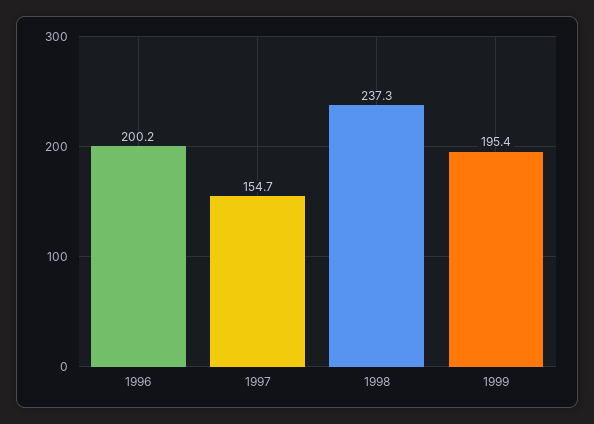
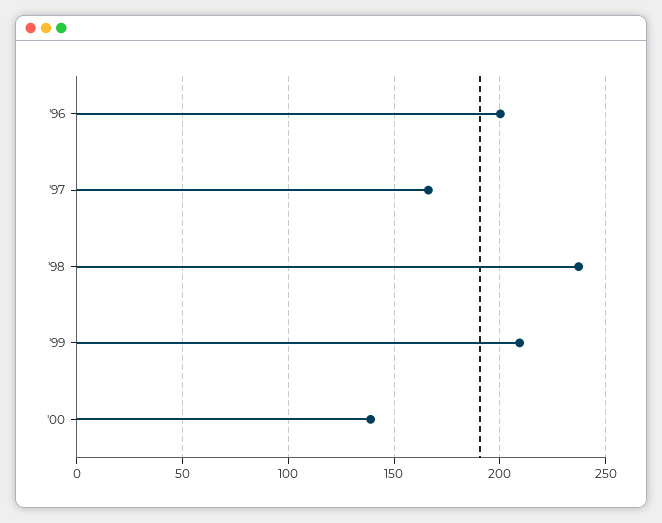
1997: 154.7 -> 165
1999: 195.4 -> 210
'00: none -> 140

